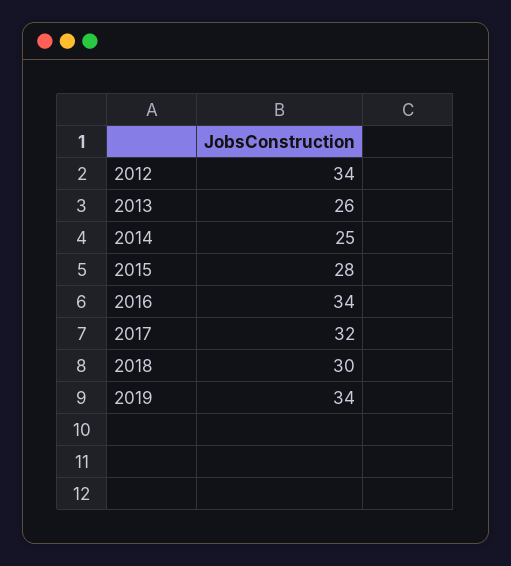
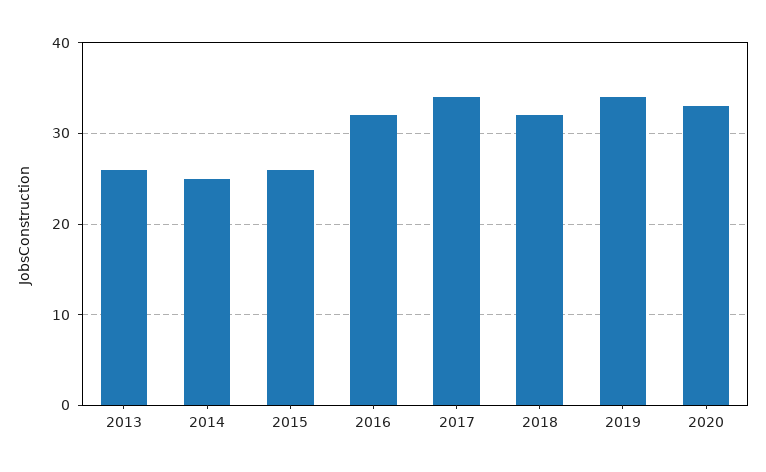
2012: 34 -> none
2015: 28 -> 26
2016: 34 -> 32
2017: 32 -> 34
2018: 30 -> 32
2020: none -> 33

